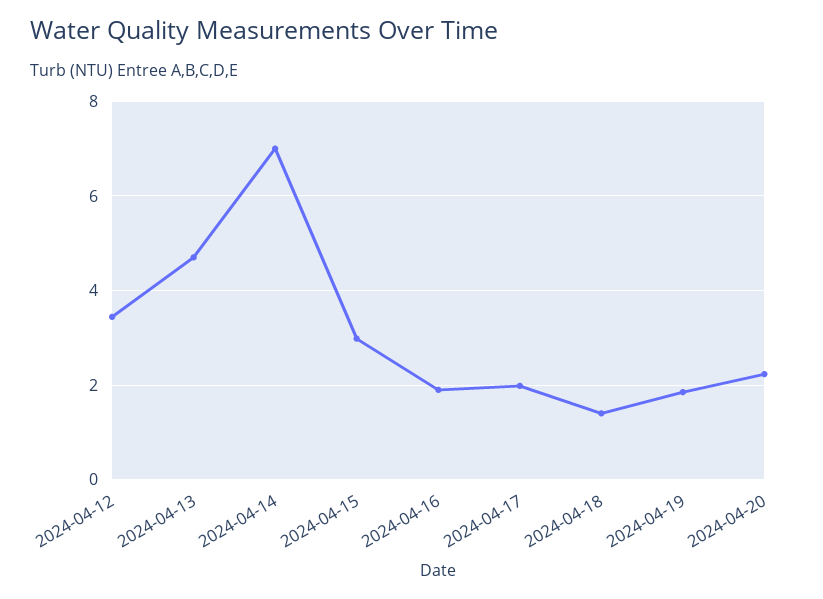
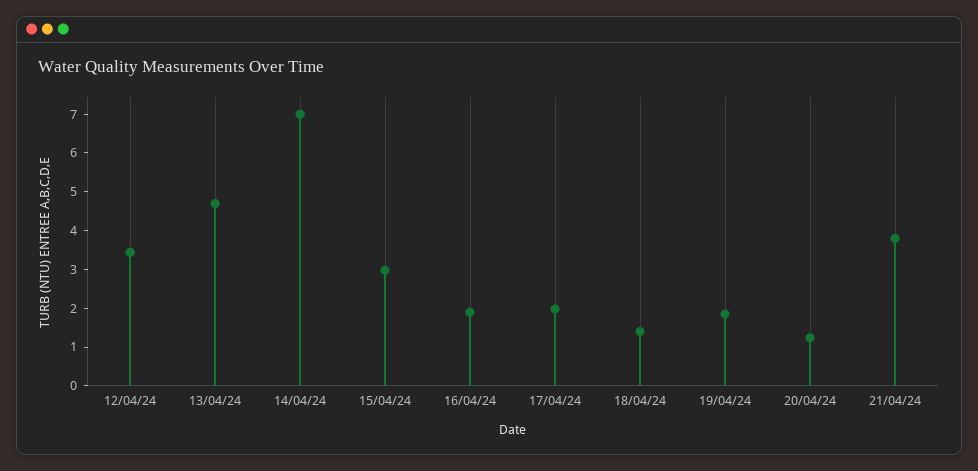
2024-04-20: 2.2 -> 1.25
21/04/24: none -> 3.75

